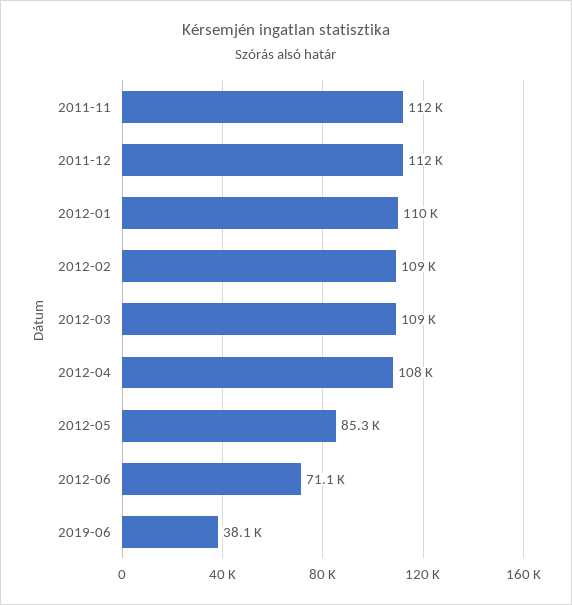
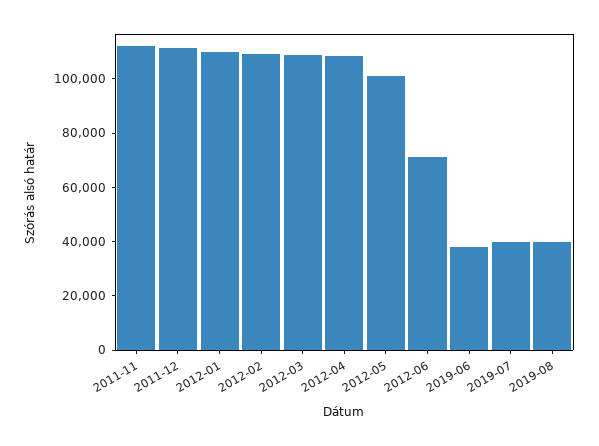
2012-05: 85300 -> 100000
2019-07: none -> 40000
2019-08: none -> 40000

